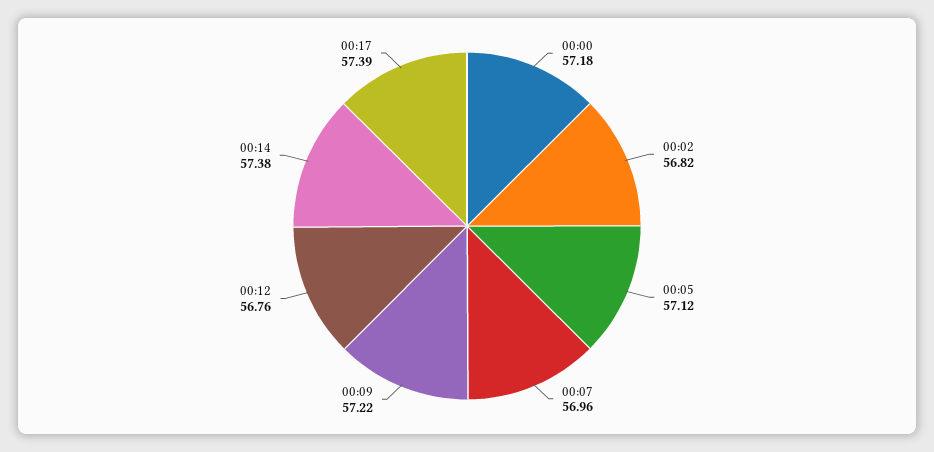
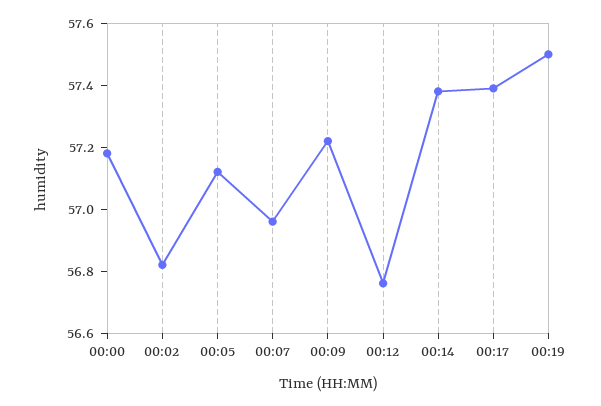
00:19: none -> 57.5

